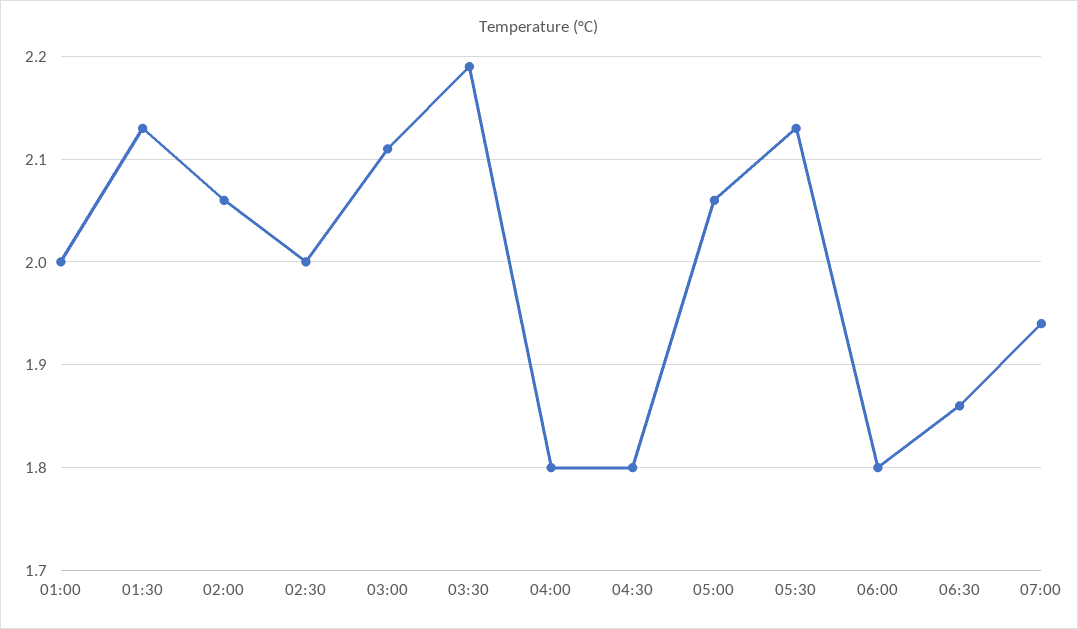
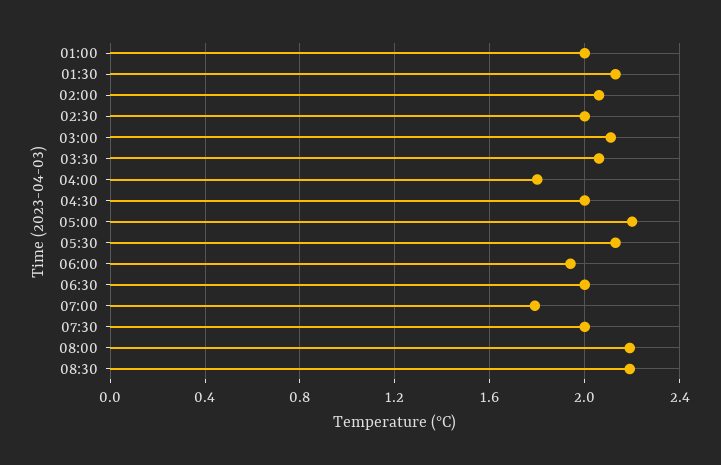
03:30: 2.19 -> 2.05
04:30: 1.8 -> 2
05:00: 2.06 -> 2.2
06:00: 1.8 -> 1.95
06:30: 1.86 -> 2
07:00: 1.94 -> 1.8
07:30: none -> 2
08:00: none -> 2.2
08:30: none -> 2.2

